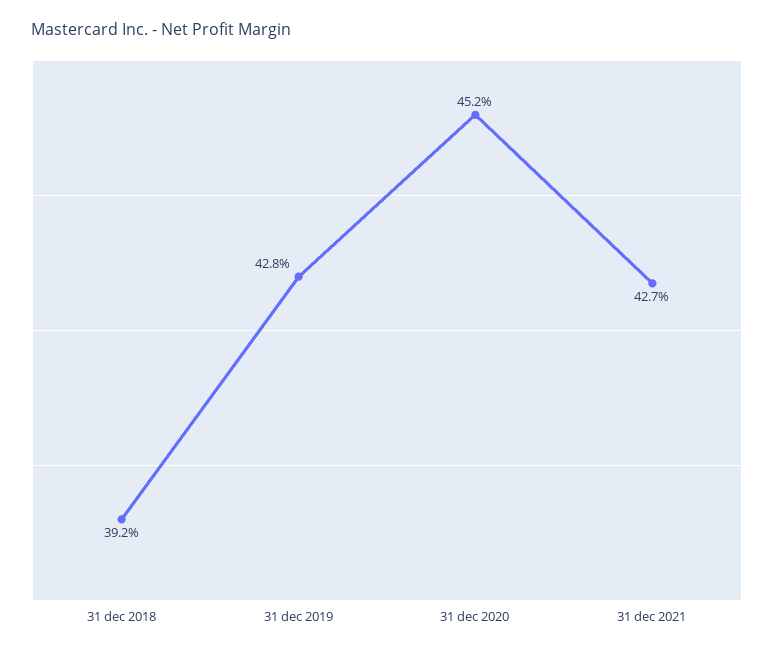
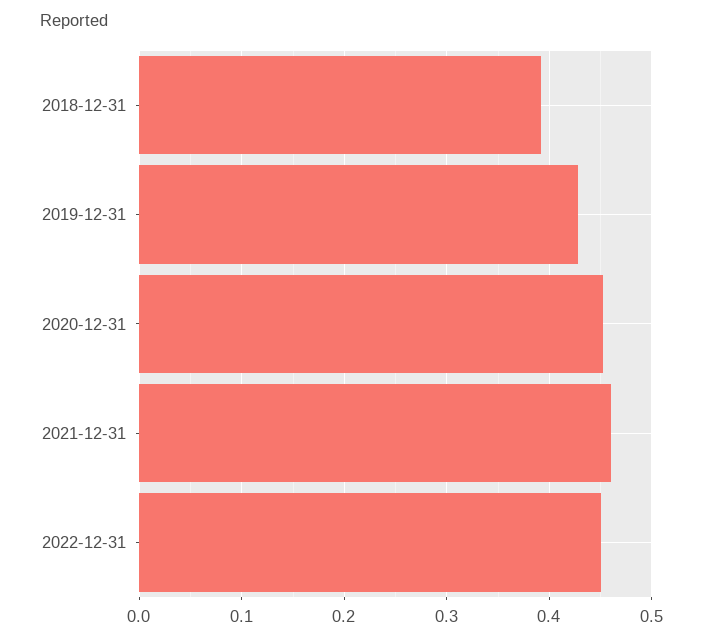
31 dec 2021: 0.427 -> 0.46
2022-12-31: none -> 0.45

